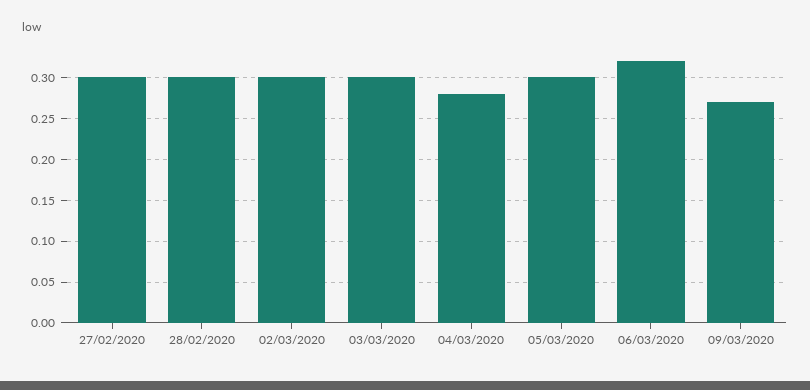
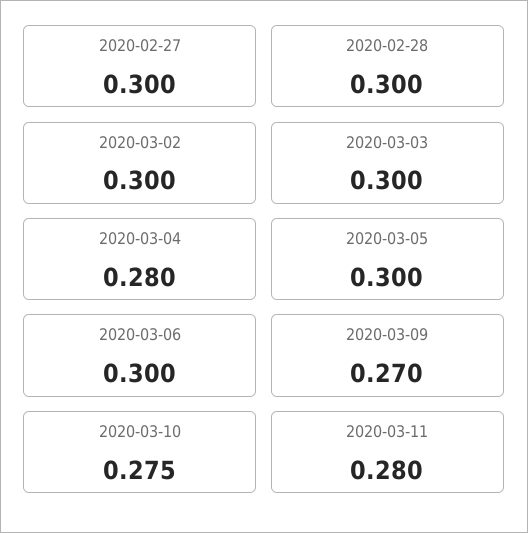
06/03/2020: 0.32 -> 0.3
2020-03-10: none -> 0.275
2020-03-11: none -> 0.28

